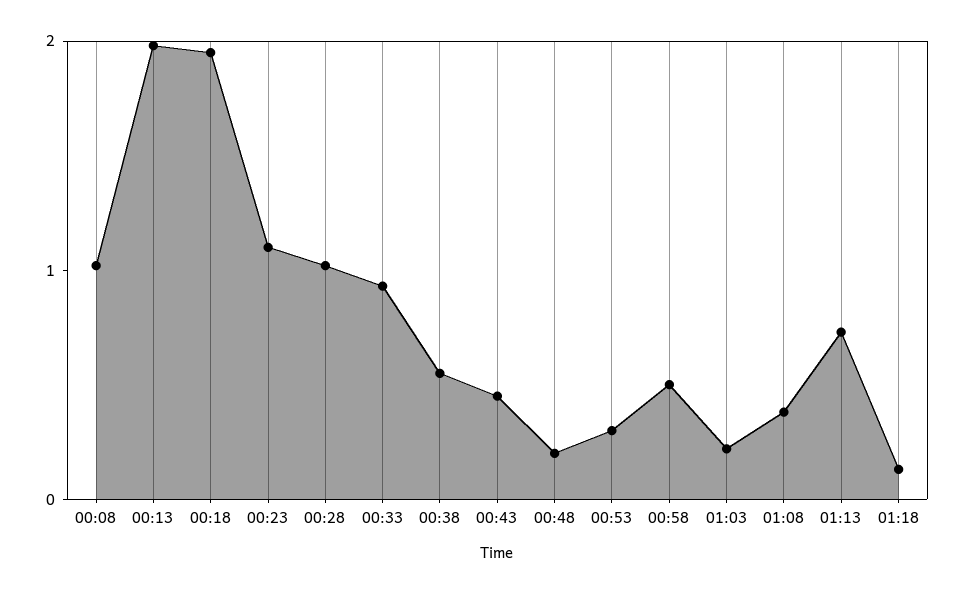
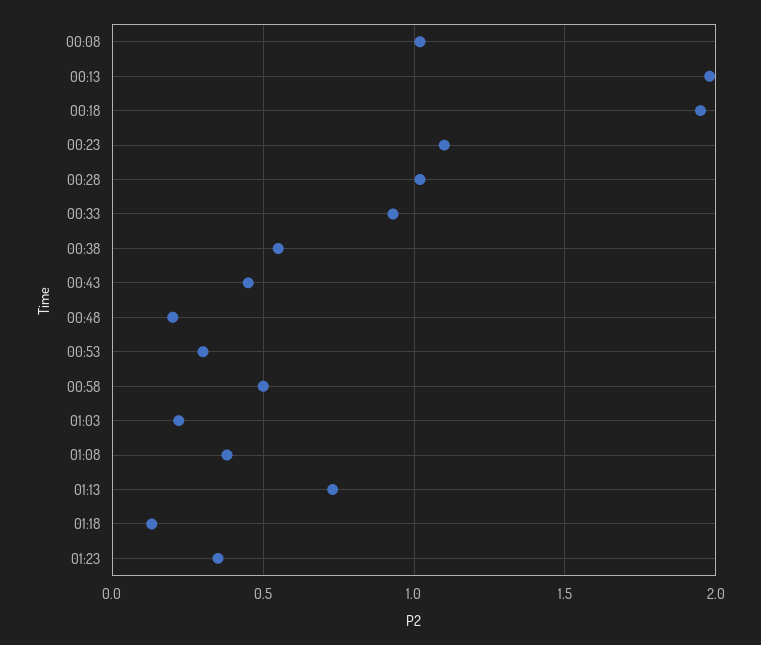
01:23: none -> 0.35

